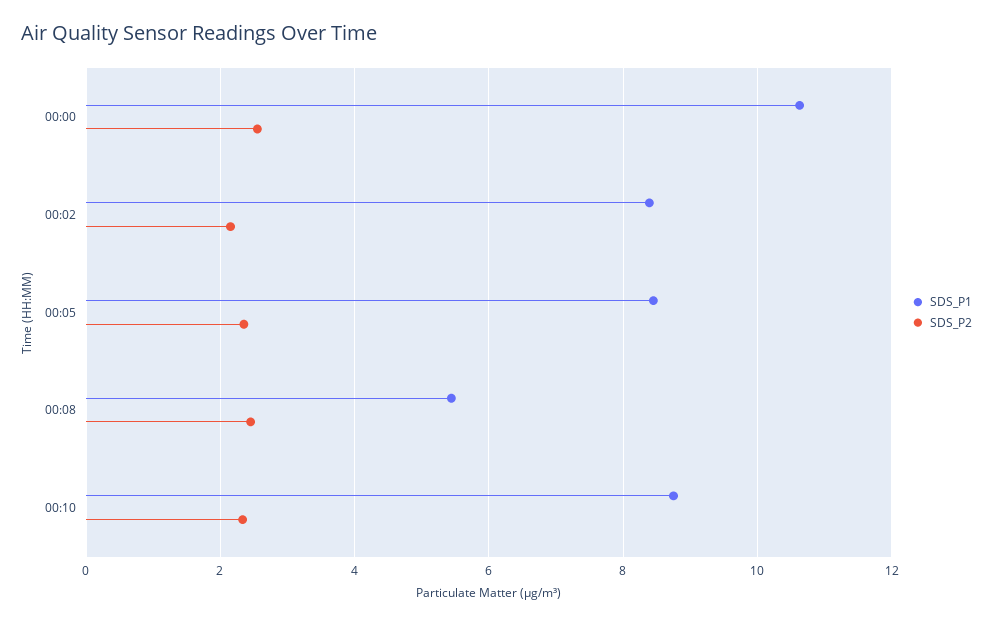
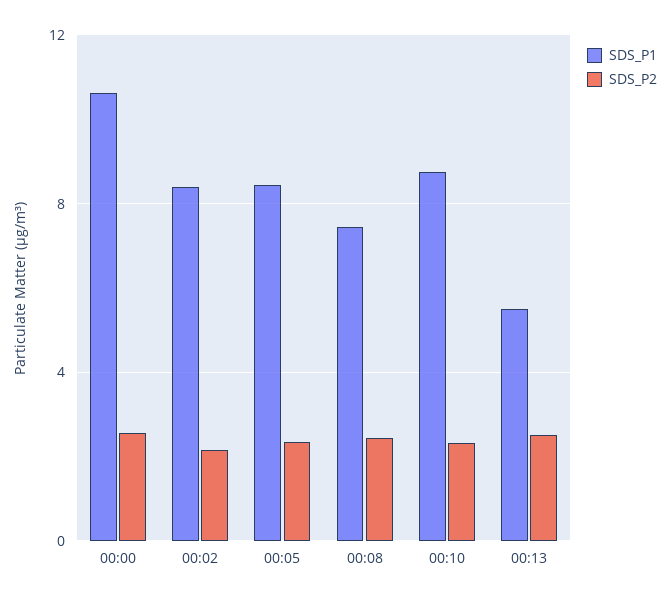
SDS_P1, 00:08: 5.4 -> 7.5
SDS_P1, 00:13: none -> 5.5
SDS_P2, 00:13: none -> 2.5

